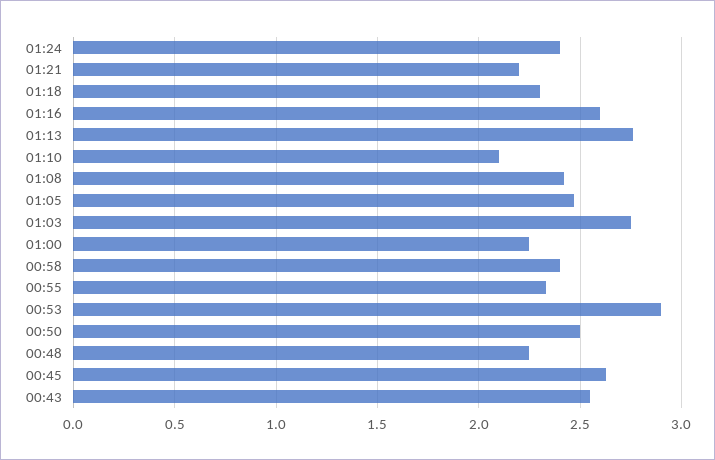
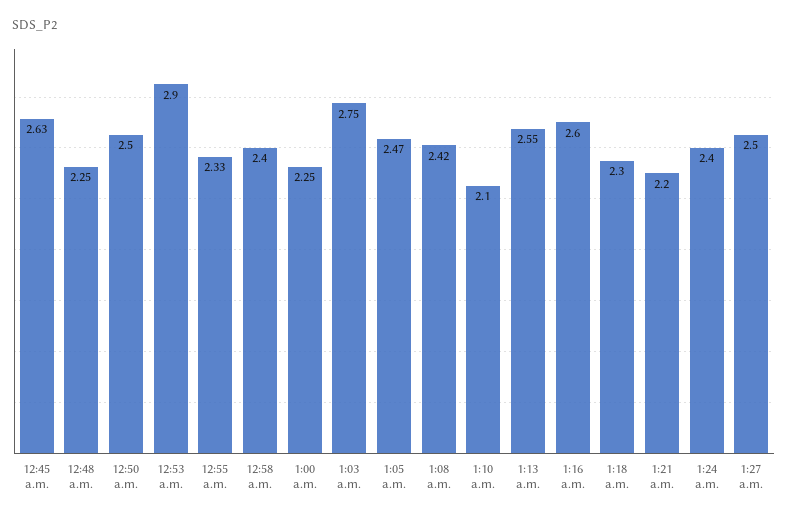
01:13: 2.75 -> 2.55
00:43: 2.55 -> none
1:27 a.m.: none -> 2.5

